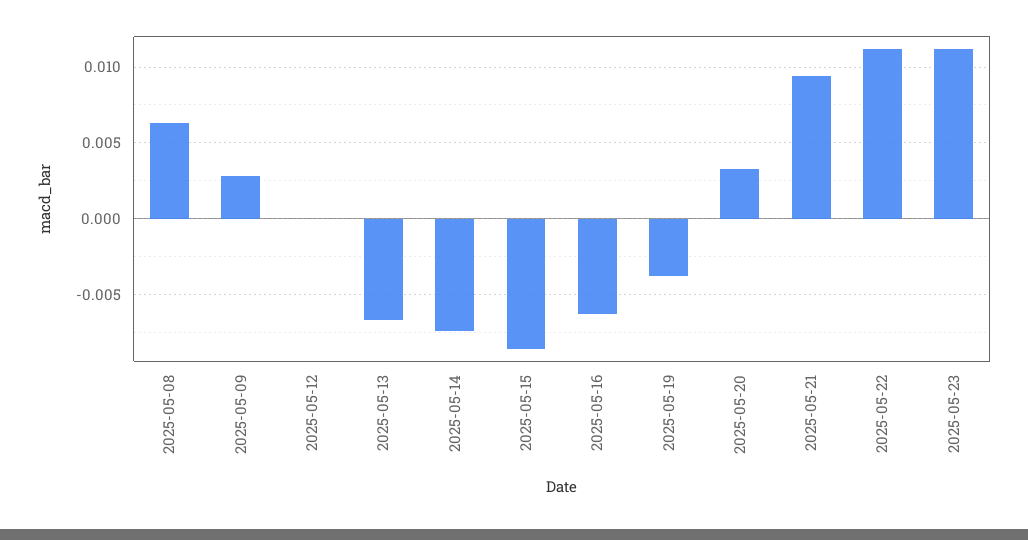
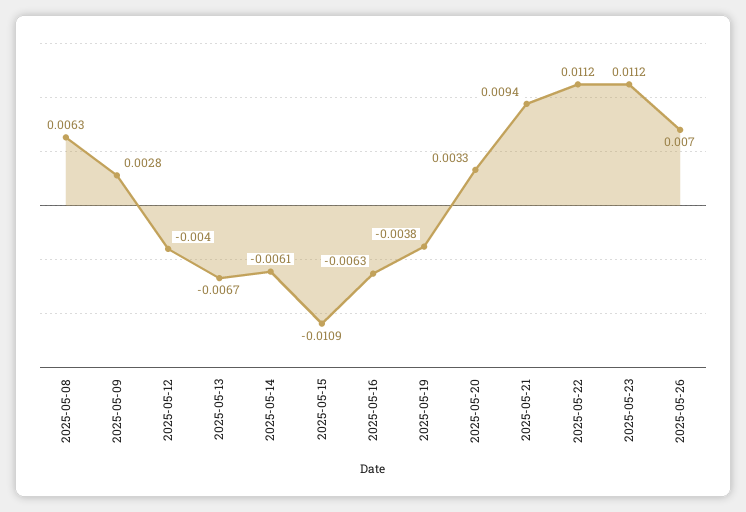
2025-05-12: 0 -> -0.004
2025-05-14: -0.0075 -> -0.0061
2025-05-15: -0.0085 -> -0.0109
2025-05-26: none -> 0.007

